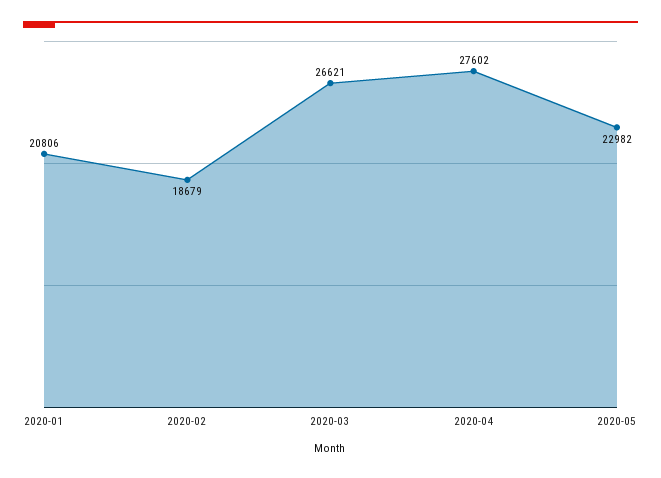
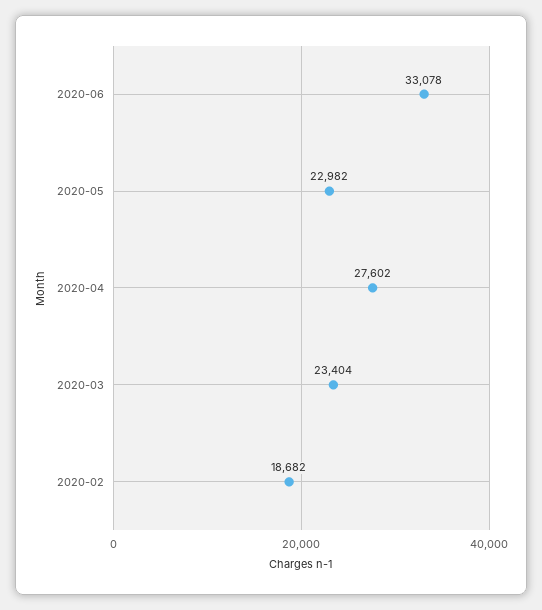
2020-01: 20806 -> none
2020-02: 18679 -> 18682
2020-03: 26621 -> 23404
2020-06: none -> 33078

